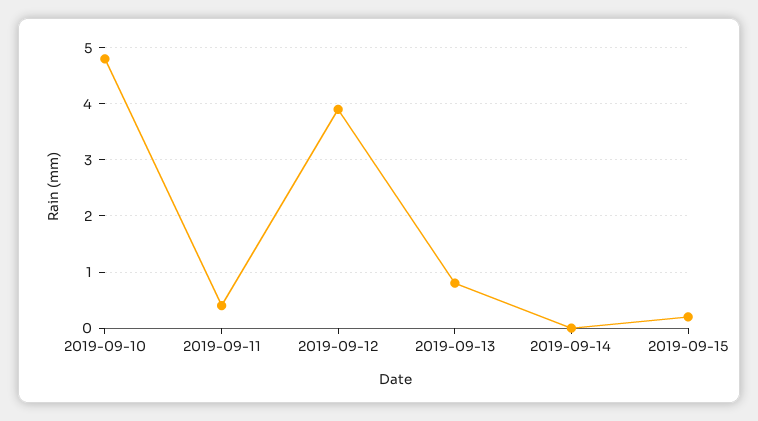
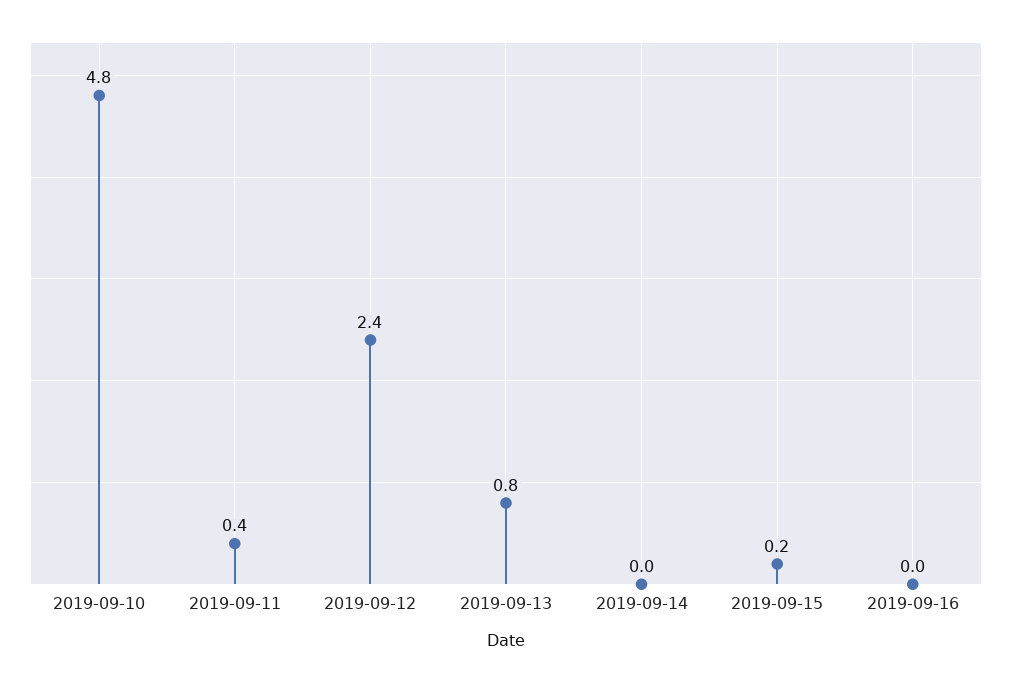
2019-09-12: 4 -> 2.4
2019-09-16: none -> 0

